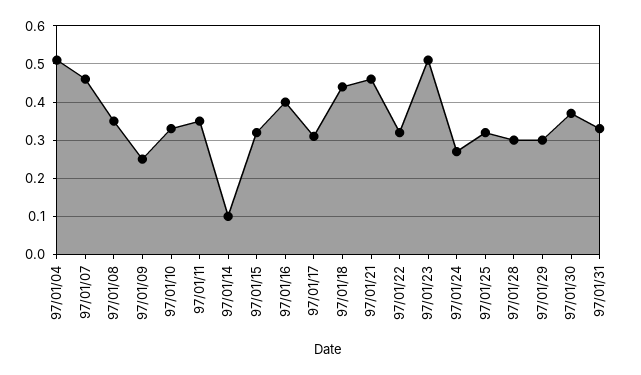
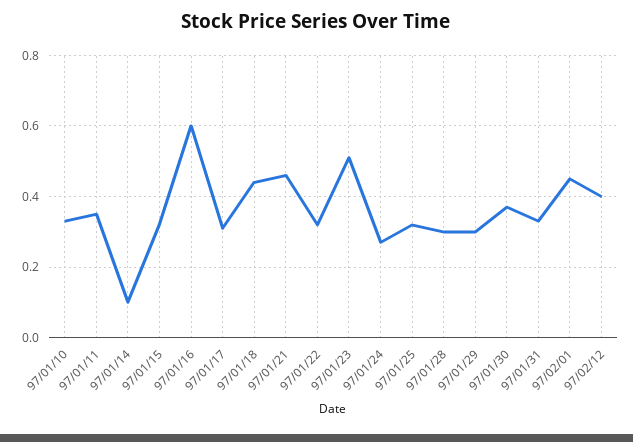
97/01/04: 0.5 -> none
97/01/07: 0.45 -> none
97/01/08: 0.35 -> none
97/01/09: 0.25 -> none
97/01/16: 0.4 -> 0.6
97/02/01: none -> 0.45
97/02/12: none -> 0.4

